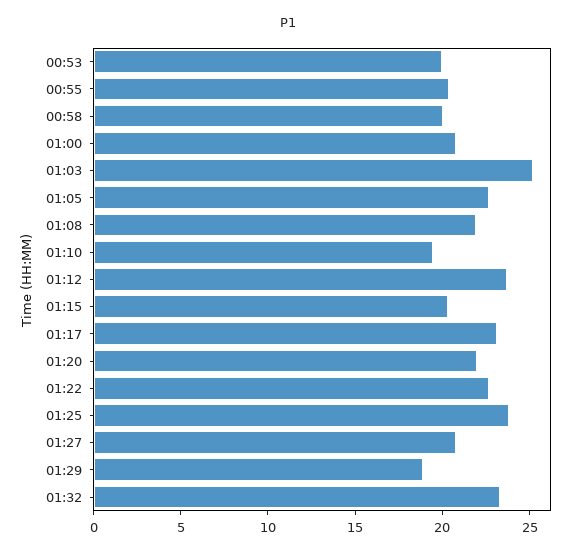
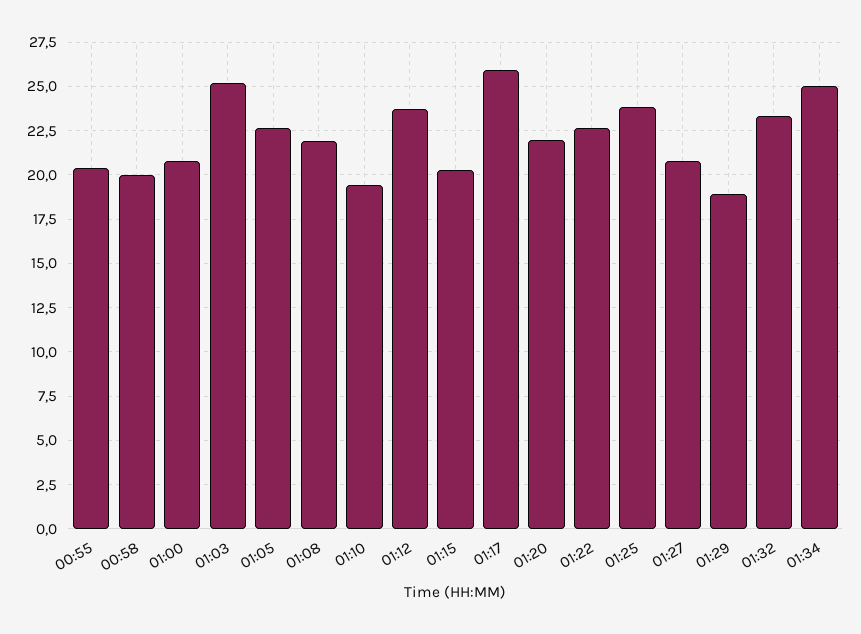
00:53: 20 -> none
01:17: 23 -> 26
01:34: none -> 25

